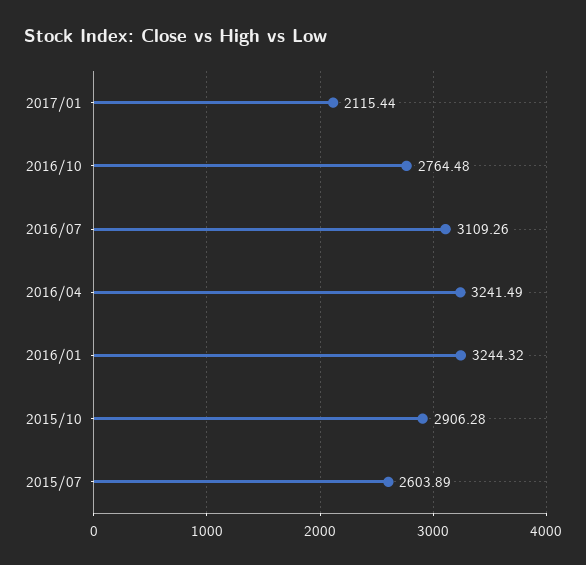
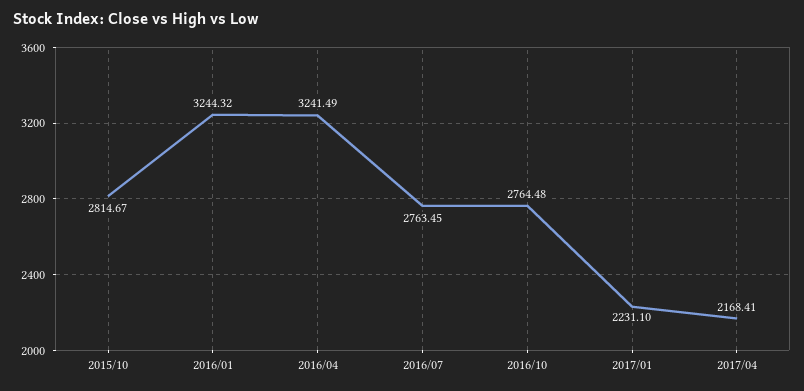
2017/01: 2115.44 -> 2231.1
2016/07: 3109.26 -> 2763.45
2015/10: 2906.28 -> 2814.67
2015/07: 2603.89 -> none
2017/04: none -> 2168.41

